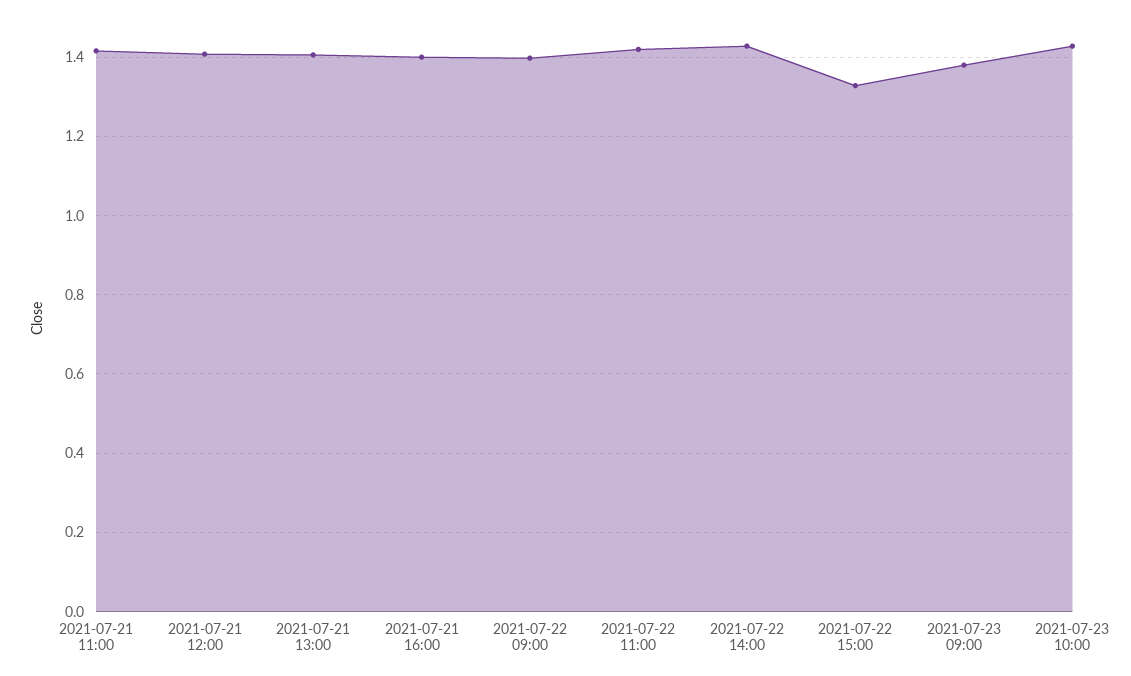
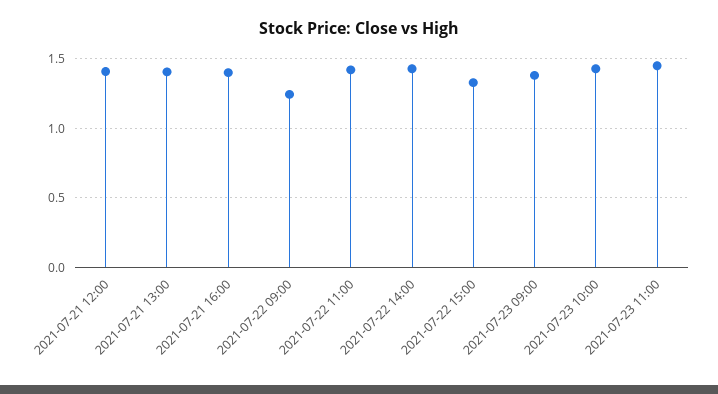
2021-07-21 11:00: 1.42 -> none
2021-07-22 09:00: 1.4 -> 1.25
2021-07-23 11:00: none -> 1.45

